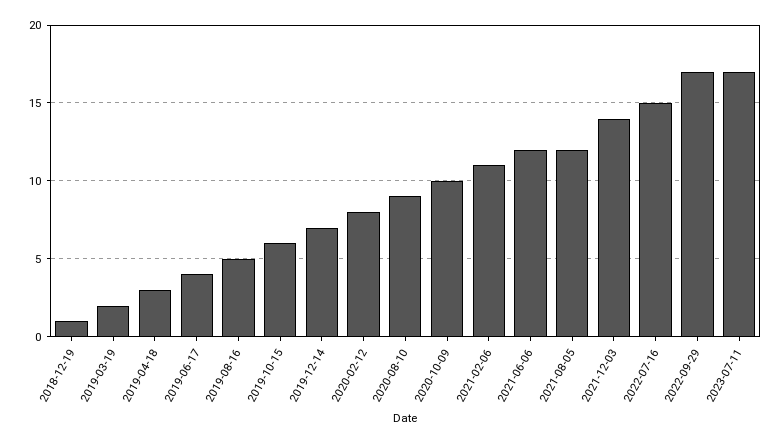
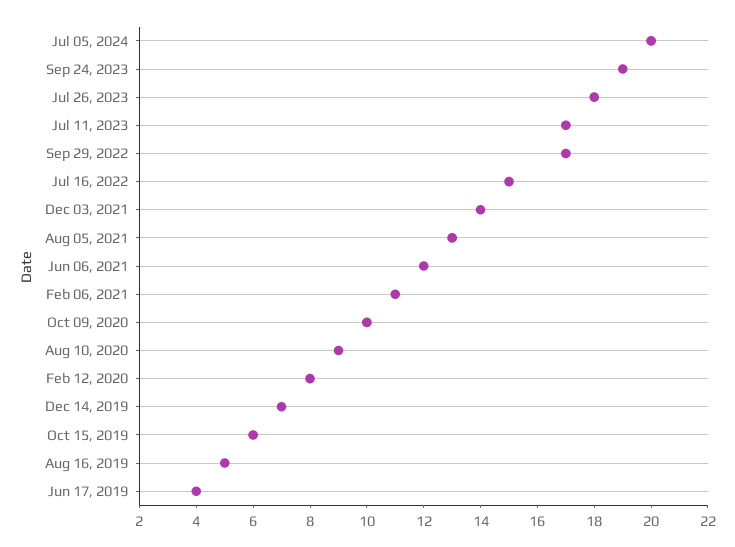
2018-12-19: 1 -> none
2019-03-19: 2 -> none
2019-04-18: 3 -> none
2021-08-05: 12 -> 13
Jul 05, 2024: none -> 20
Sep 24, 2023: none -> 19
Jul 26, 2023: none -> 18

